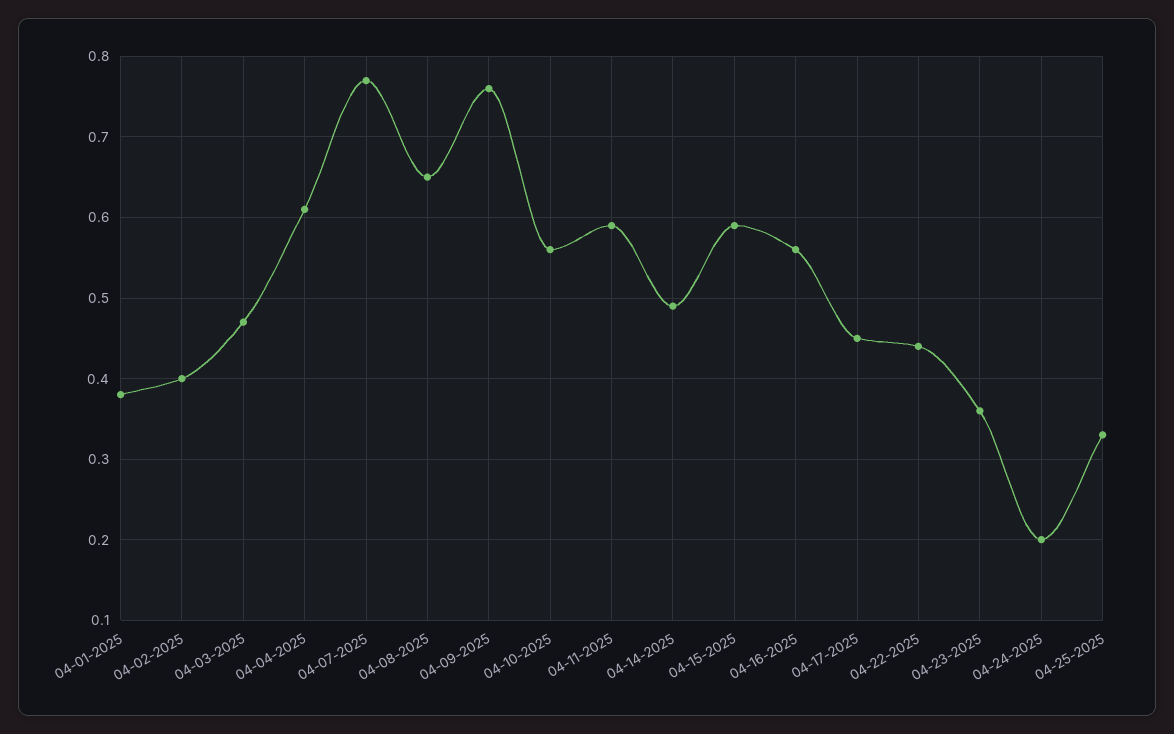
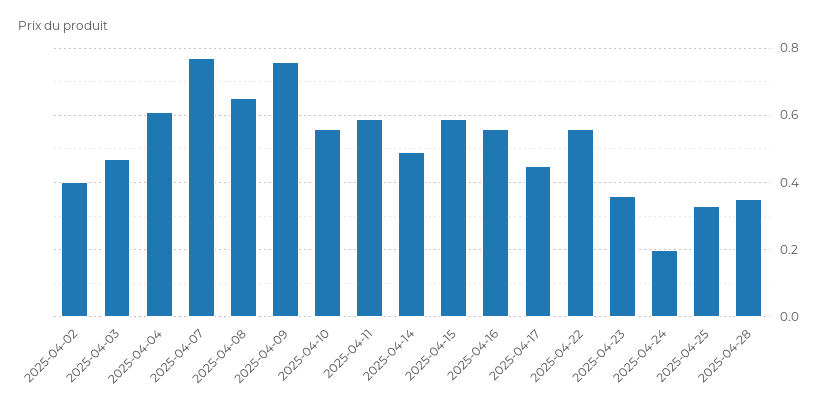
04-01-2025: 0.38 -> none
04-22-2025: 0.44 -> 0.55
2025-04-28: none -> 0.35

